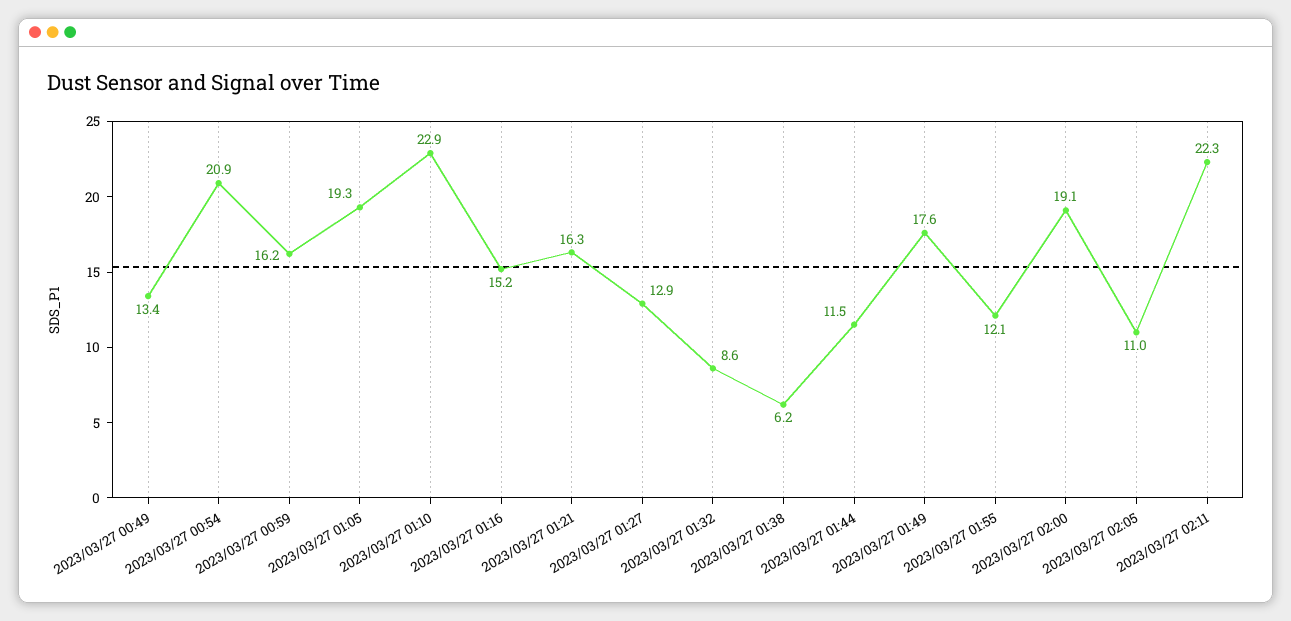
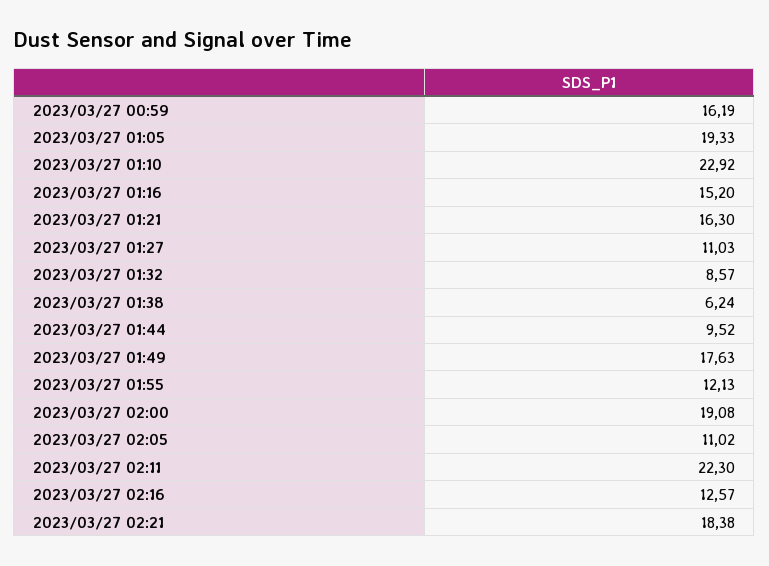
2023/03/27 00:49: 13.4 -> none
2023/03/27 00:54: 20.9 -> none
2023/03/27 01:27: 12.9 -> 11.03
2023/03/27 01:44: 11.5 -> 9.52
2023/03/27 02:16: none -> 12.57
2023/03/27 02:21: none -> 18.38

